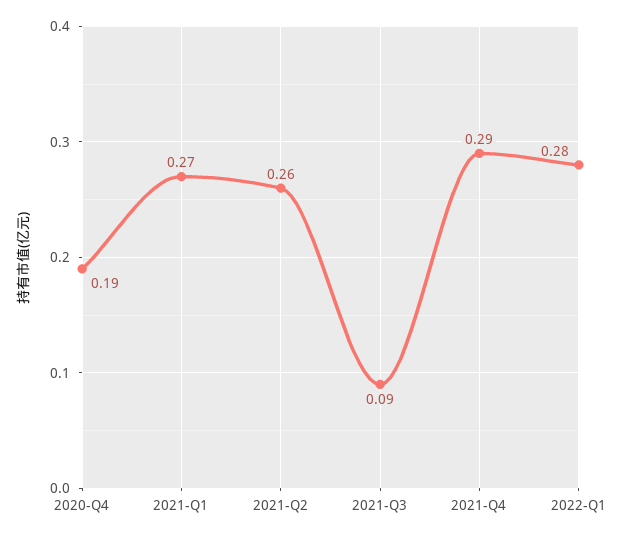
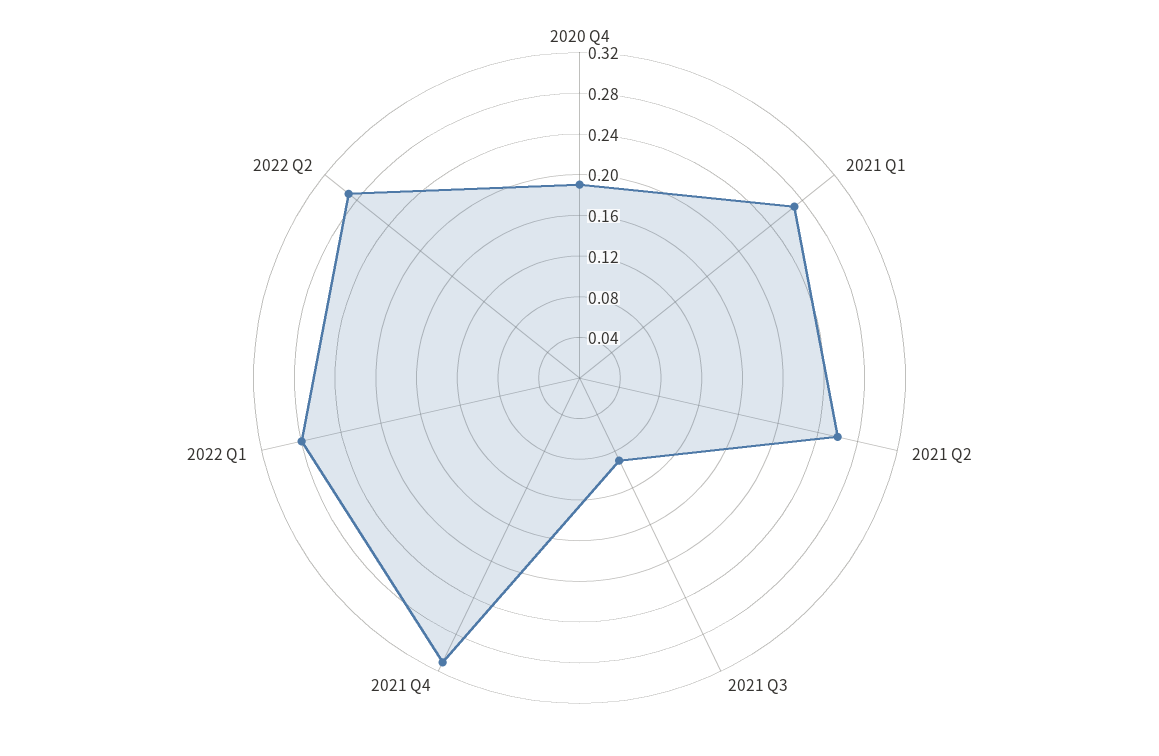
2021-Q4: 0.29 -> 0.31
2022 Q2: none -> 0.29

